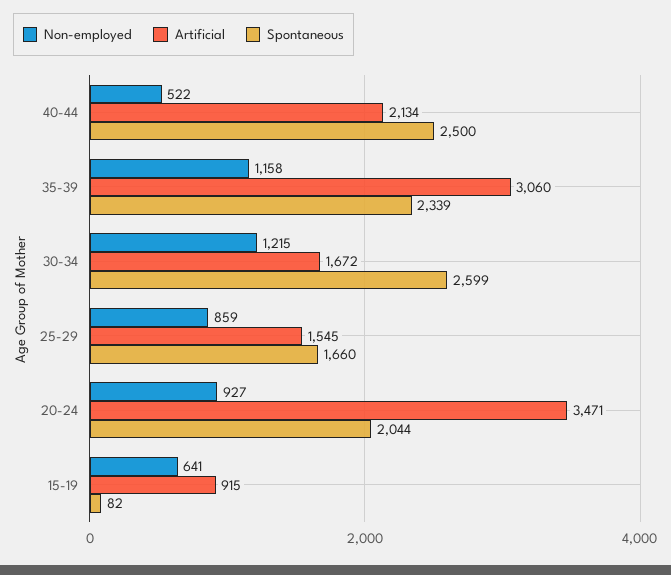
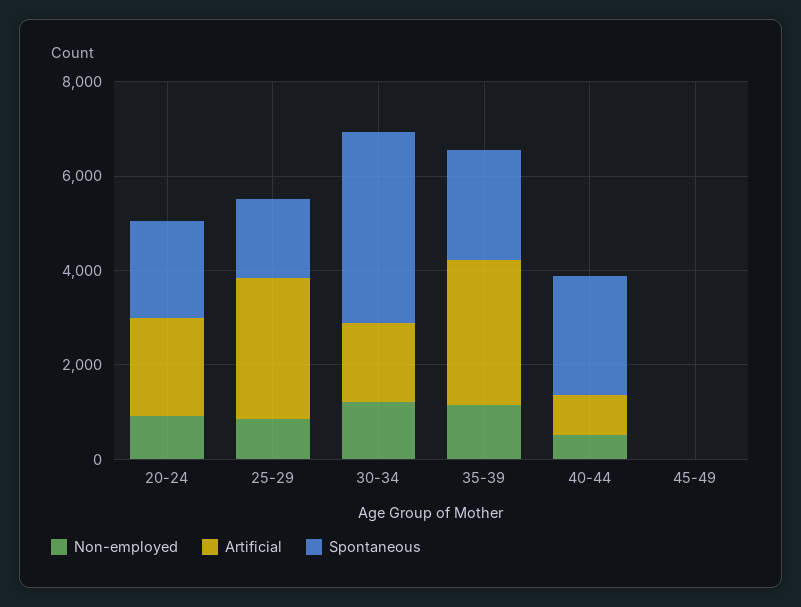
Artificial, 40-44: 2134 -> 1000
Spontaneous, 30-34: 2599 -> 4000
Artificial, 25-29: 1545 -> 3000
Artificial, 20-24: 3471 -> 2000
Non-employed, 15-19: 641 -> none
Artificial, 15-19: 915 -> none
Spontaneous, 15-19: 82 -> none
Non-employed, 45-49: none -> 0
Artificial, 45-49: none -> 0
Spontaneous, 45-49: none -> 0

